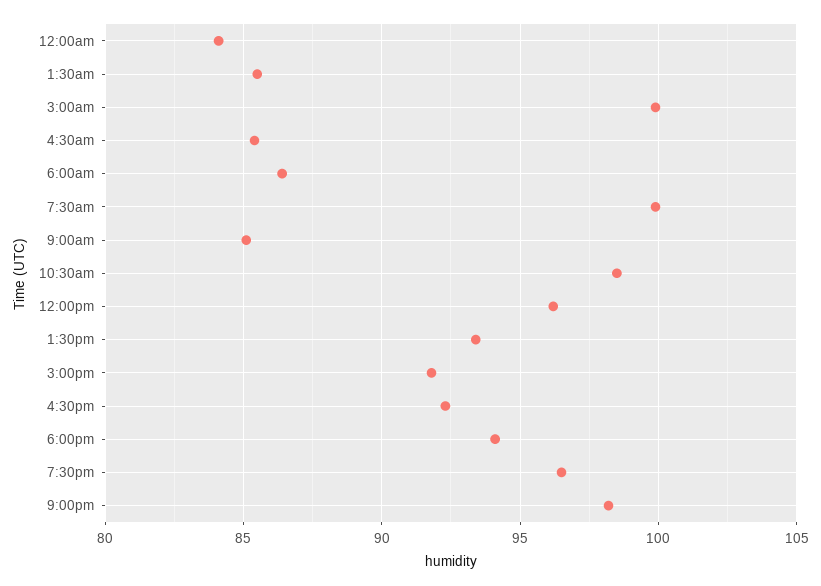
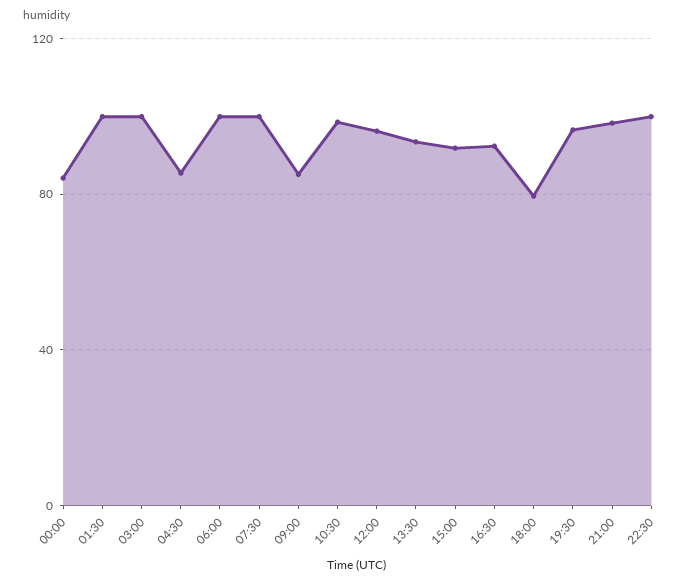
1:30am: 85.5 -> 100
6:00am: 86.5 -> 100
6:00pm: 94 -> 80
22:30: none -> 100

